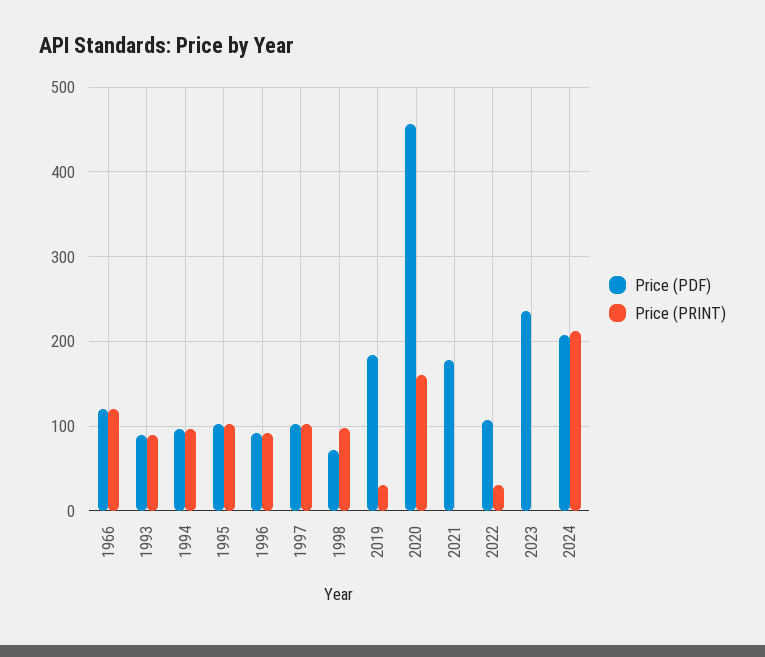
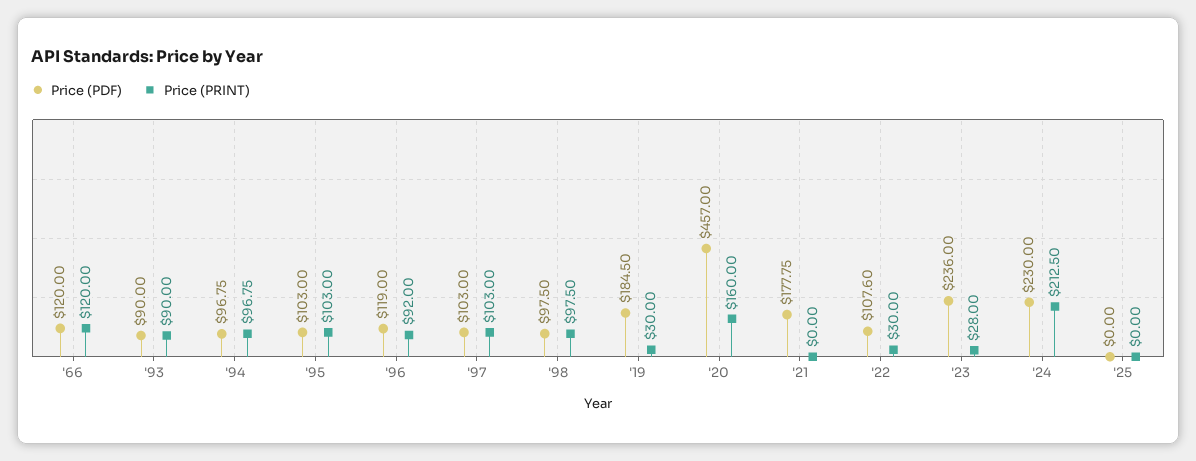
Price (PDF), 1996: 90 -> 119
Price (PDF), 1998: 70 -> 97.5
Price (PRINT), 2023: 0 -> 28
Price (PDF), 2024: 210 -> 230
Price (PDF), '25: none -> 0
Price (PRINT), '25: none -> 0

